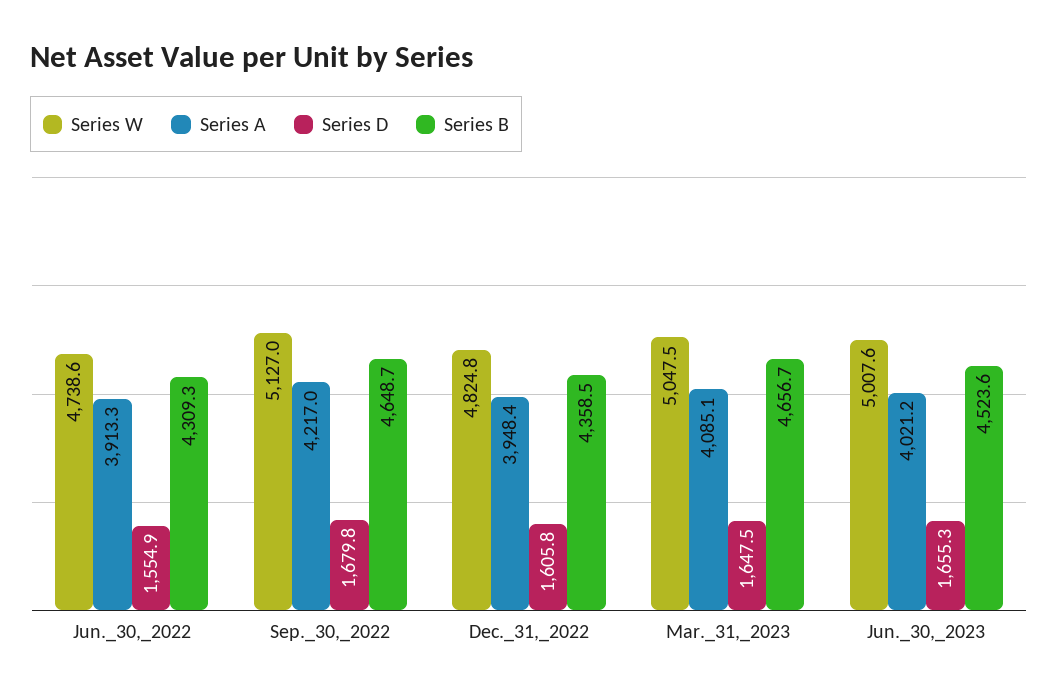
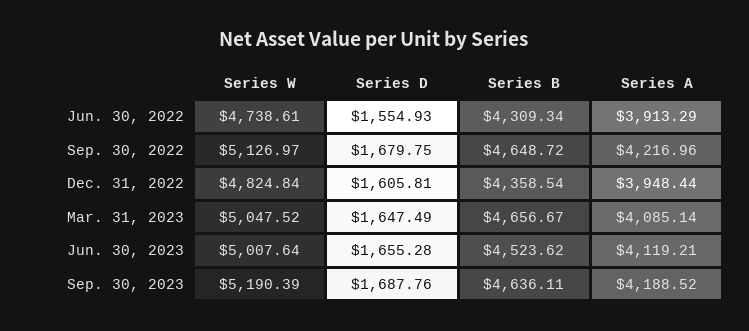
Series A, Jun._30,_2023: 4021.2 -> 4119.21
Series W, Sep. 30, 2023: none -> 5190.39
Series D, Sep. 30, 2023: none -> 1687.76
Series B, Sep. 30, 2023: none -> 4636.11
Series A, Sep. 30, 2023: none -> 4188.52

